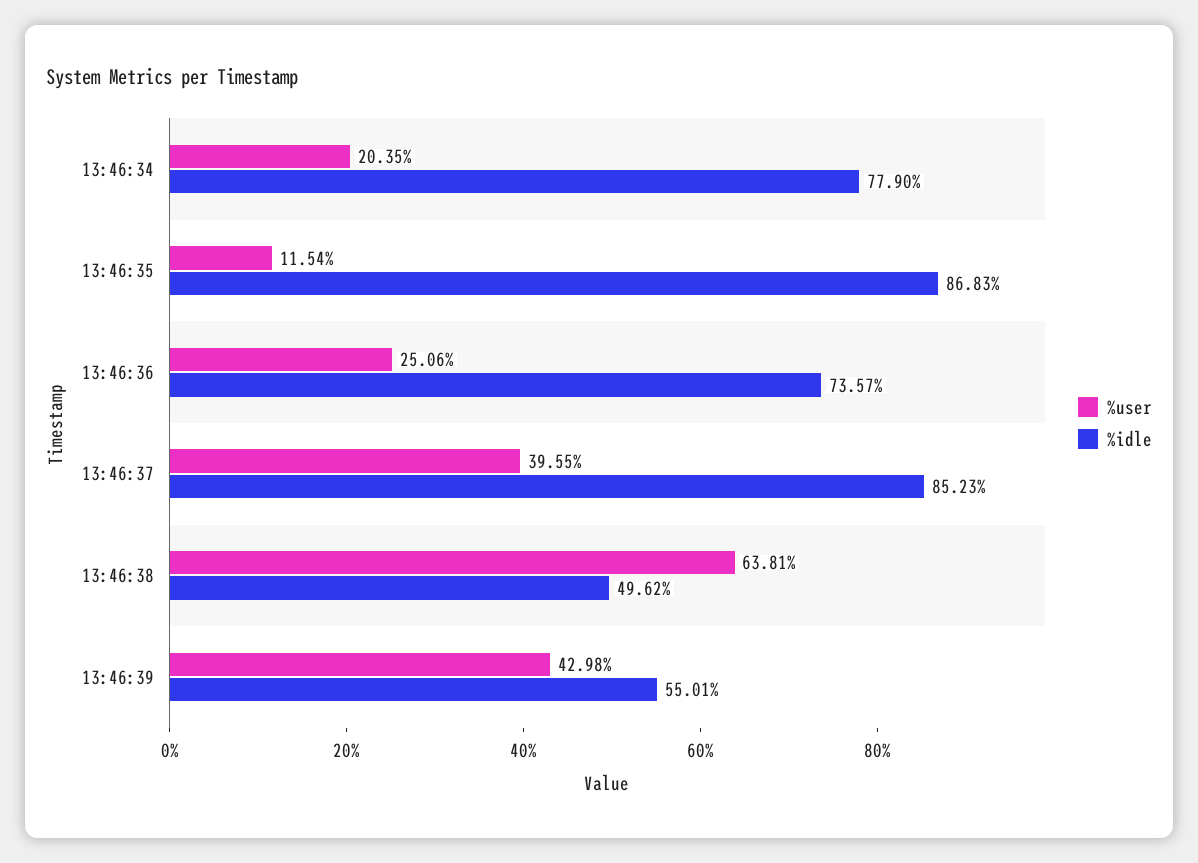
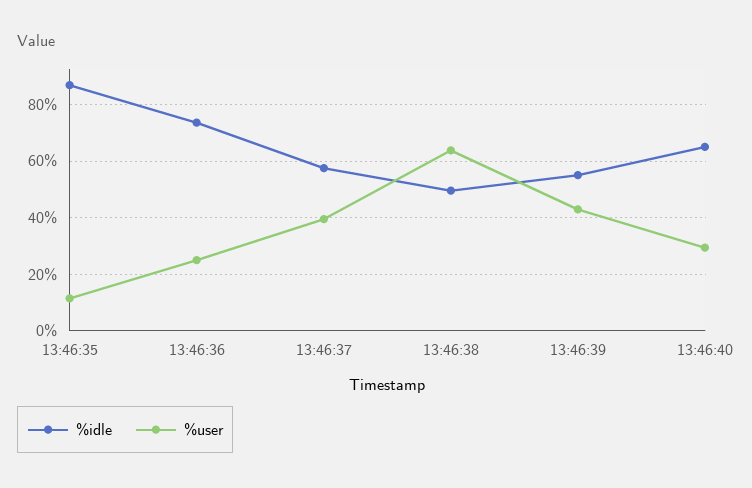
%user, 13:46:34: 20.35 -> none
%idle, 13:46:34: 77.9 -> none
%idle, 13:46:37: 85.23 -> 57.5
%idle, 13:46:40: none -> 65
%user, 13:46:40: none -> 30

